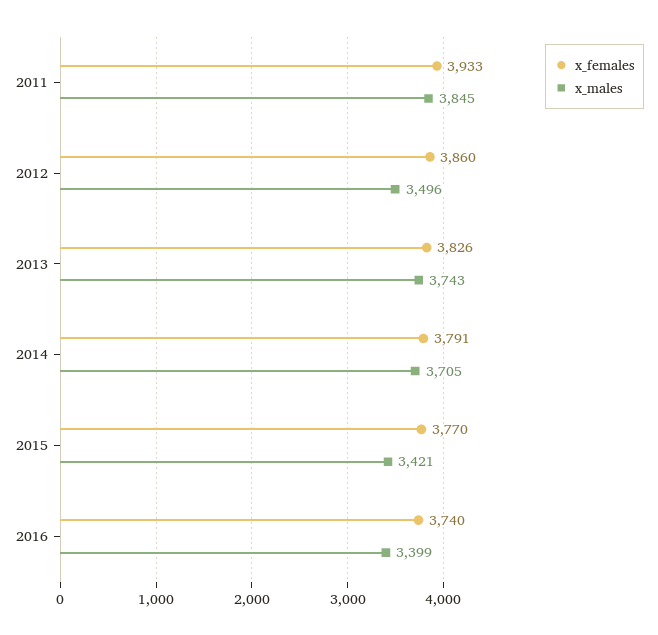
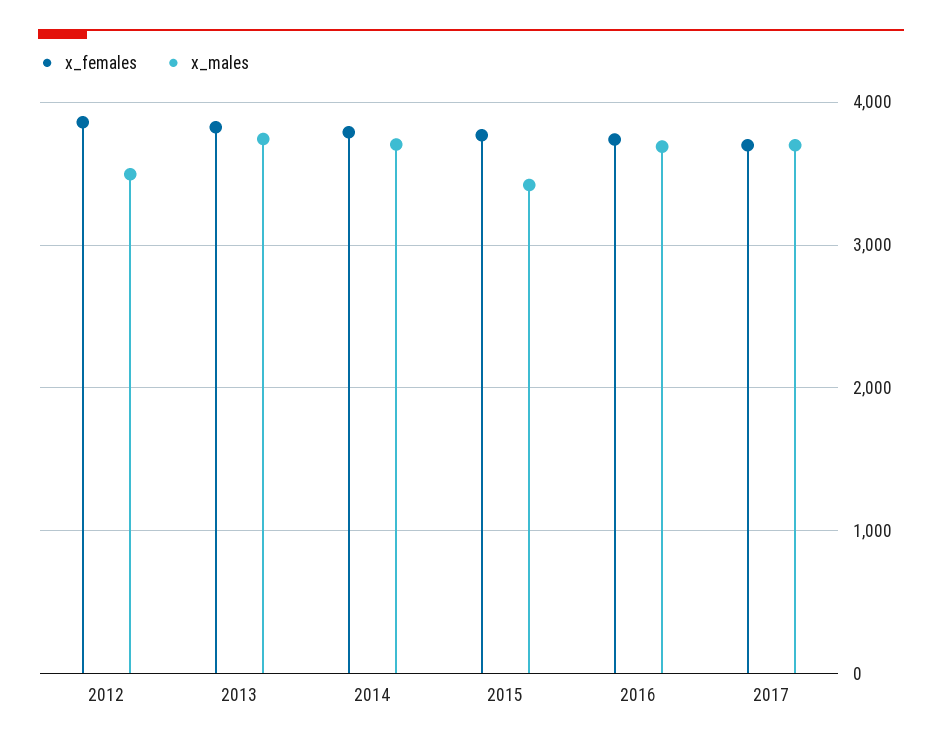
x_females, 2011: 3933 -> none
x_males, 2011: 3845 -> none
x_males, 2016: 3399 -> 3700
x_females, 2017: none -> 3700
x_males, 2017: none -> 3700

